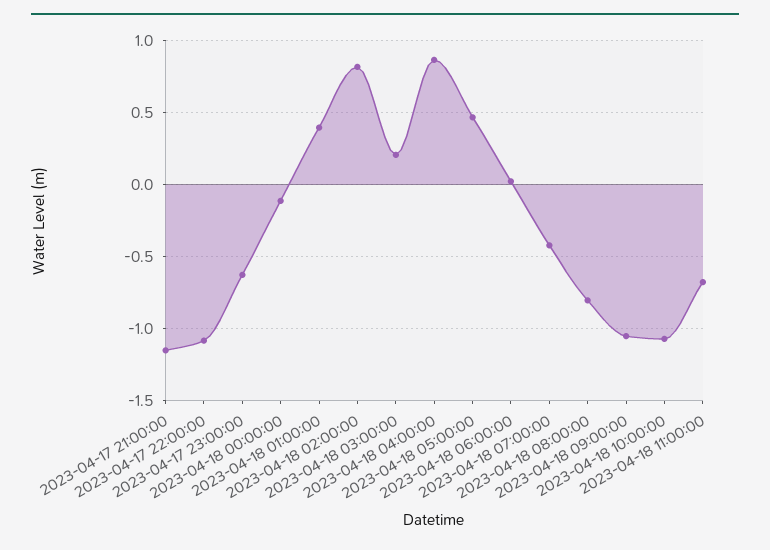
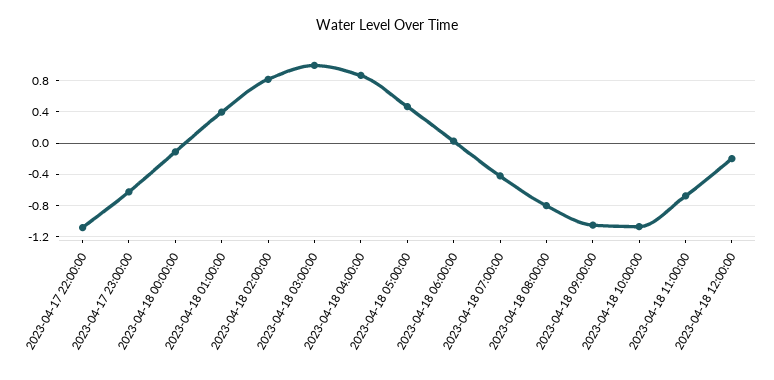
2023-04-17 21:00:00: -1.15 -> none
2023-04-18 03:00:00: 0.2 -> 1
2023-04-18 12:00:00: none -> -0.2

